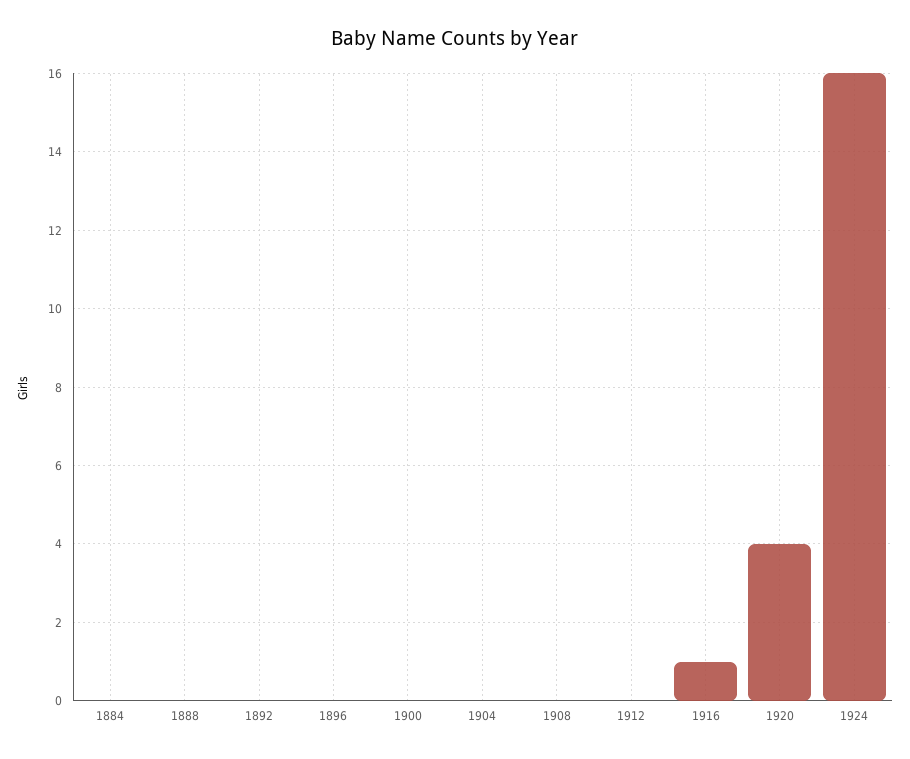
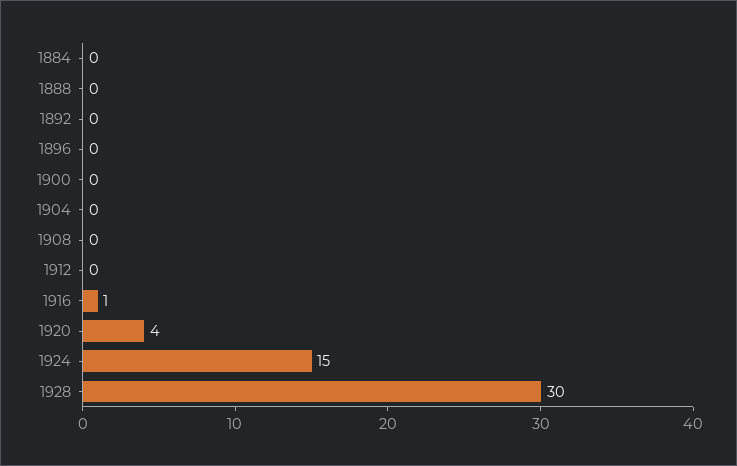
1924: 16 -> 15
1928: none -> 30

